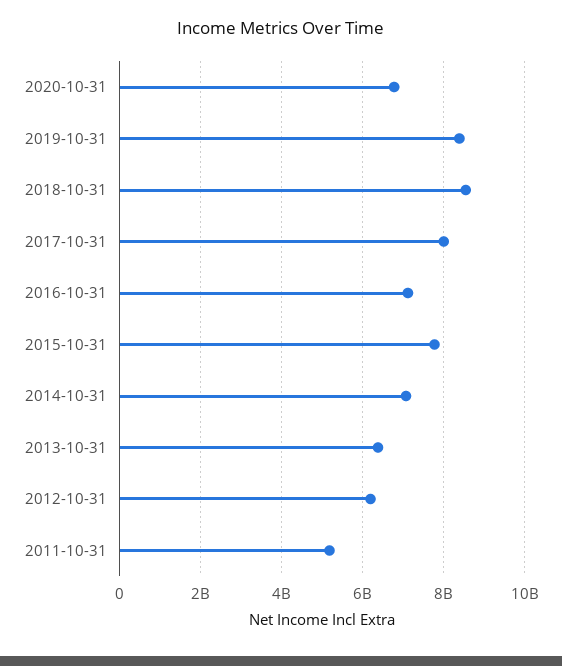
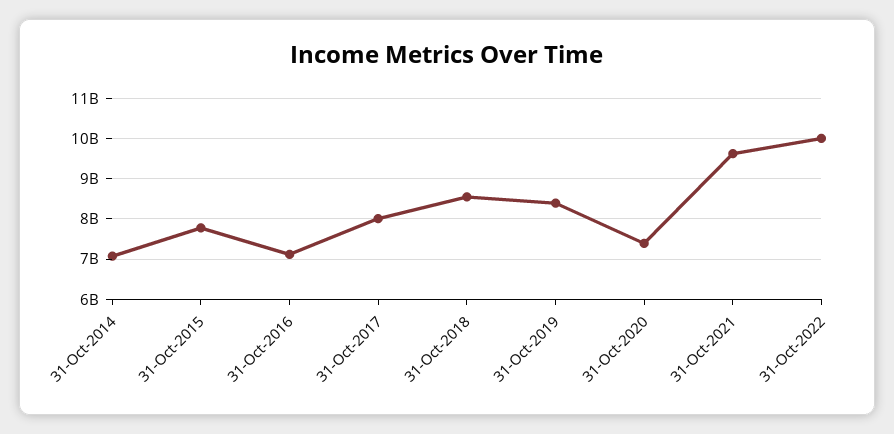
2020-10-31: 6800000000 -> 7400000000
2013-10-31: 6400000000 -> none
2012-10-31: 6200000000 -> none
2011-10-31: 5200000000 -> none
31-Oct-2021: none -> 9600000000
31-Oct-2022: none -> 10000000000

